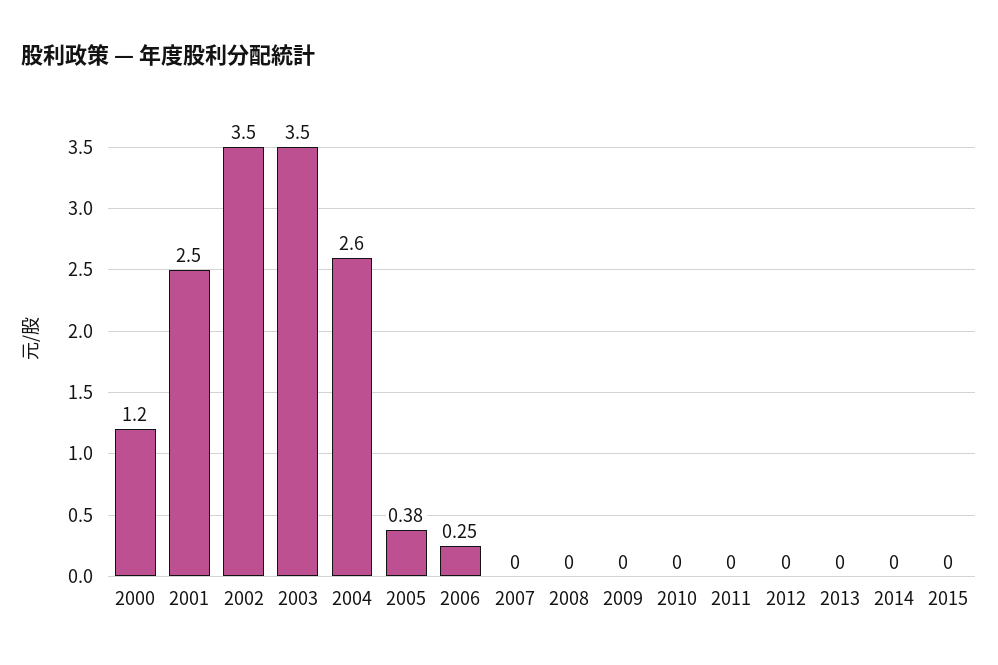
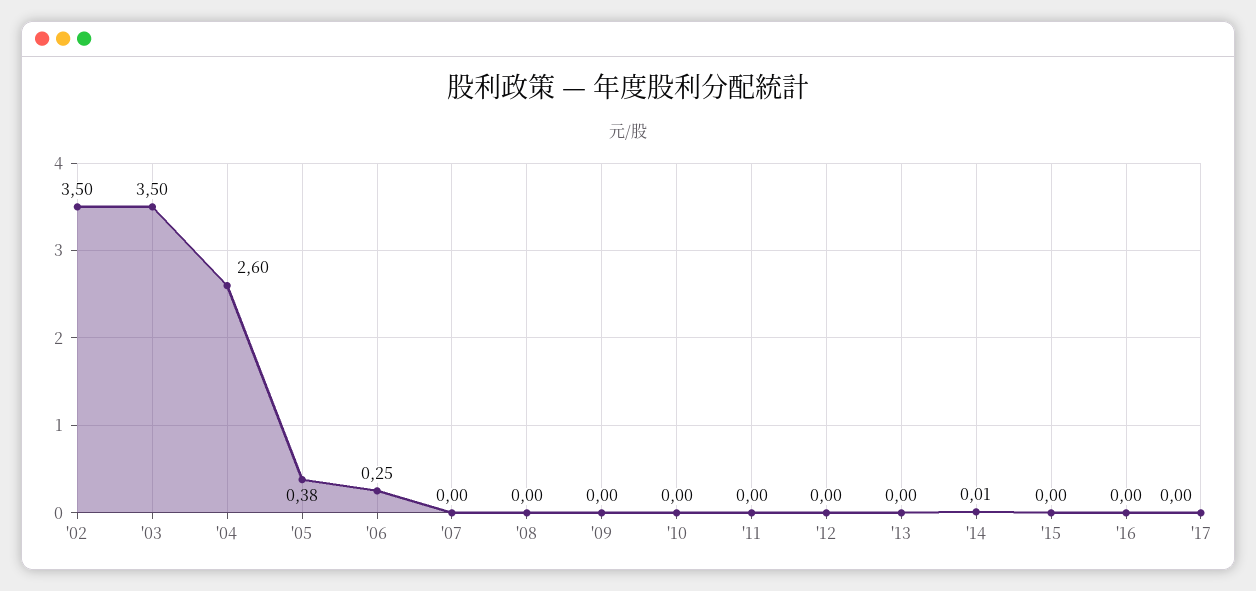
2000: 1.2 -> none
2001: 2.5 -> none
2014: 0 -> 0.01
'16: none -> 0
'17: none -> 0

